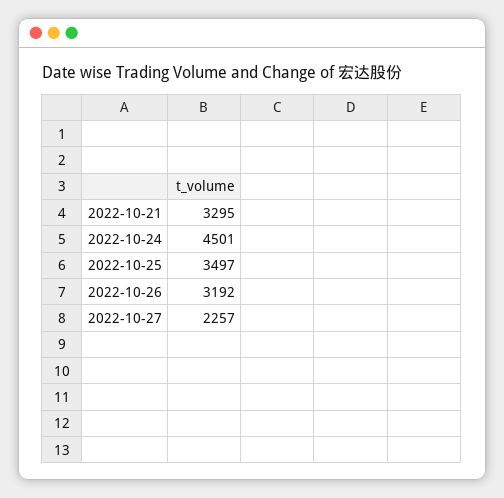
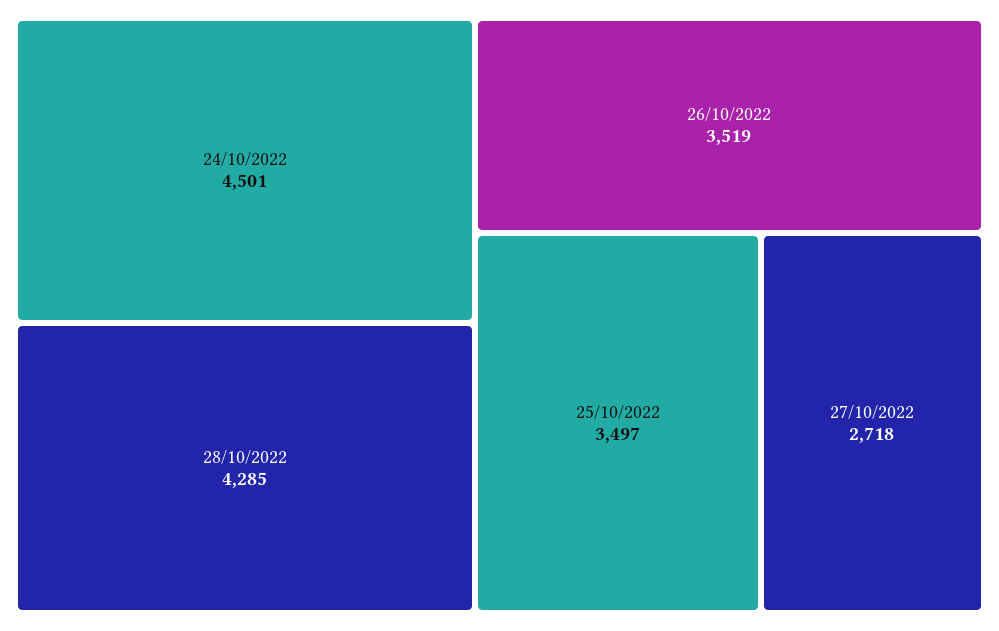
2022-10-21: 3295 -> none
2022-10-26: 3192 -> 3519
2022-10-27: 2257 -> 2718
28/10/2022: none -> 4285

